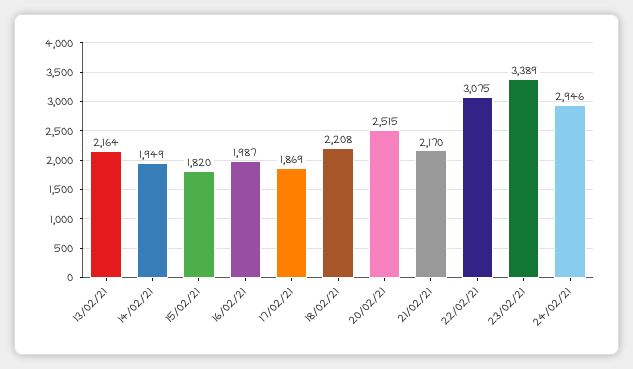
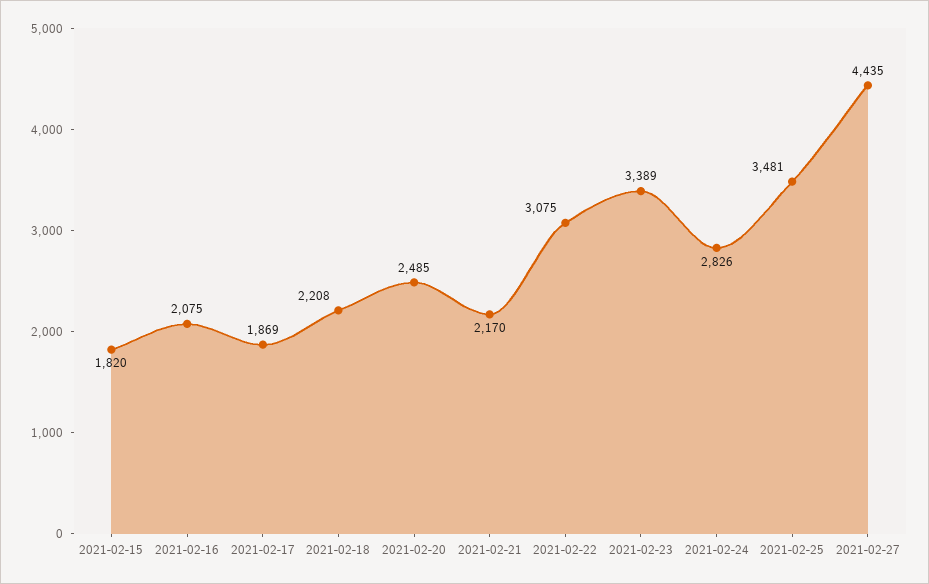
13/02/21: 2164 -> none
14/02/21: 1949 -> none
16/02/21: 1987 -> 2075
20/02/21: 2515 -> 2485
24/02/21: 2946 -> 2826
2021-02-25: none -> 3481
2021-02-27: none -> 4435

